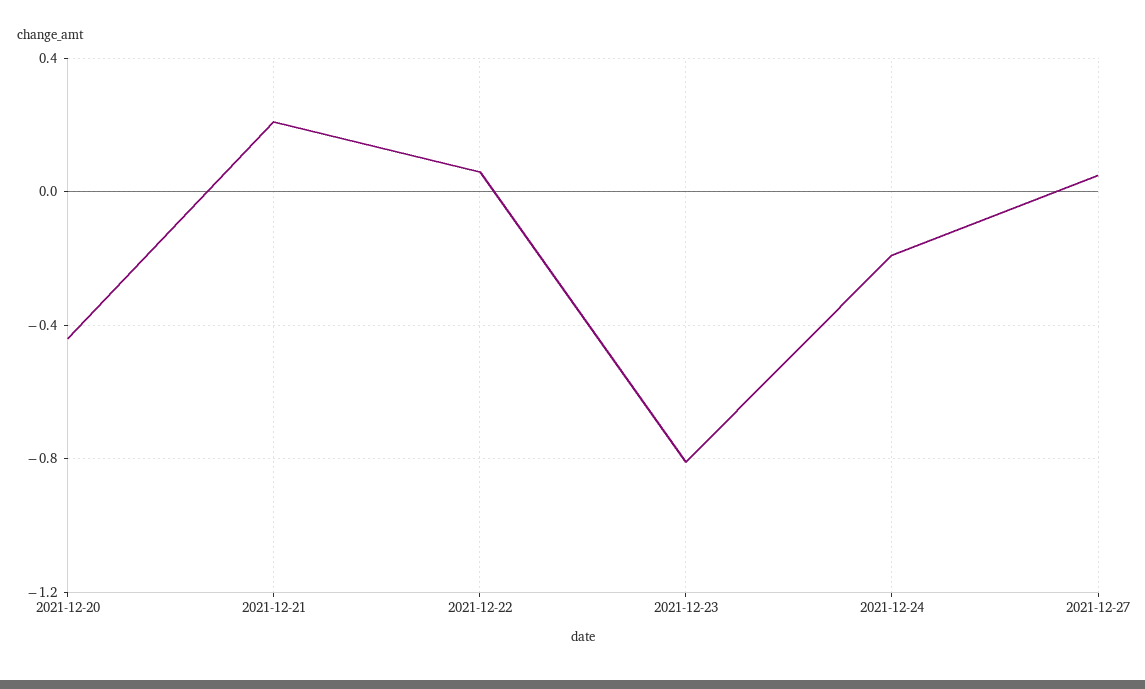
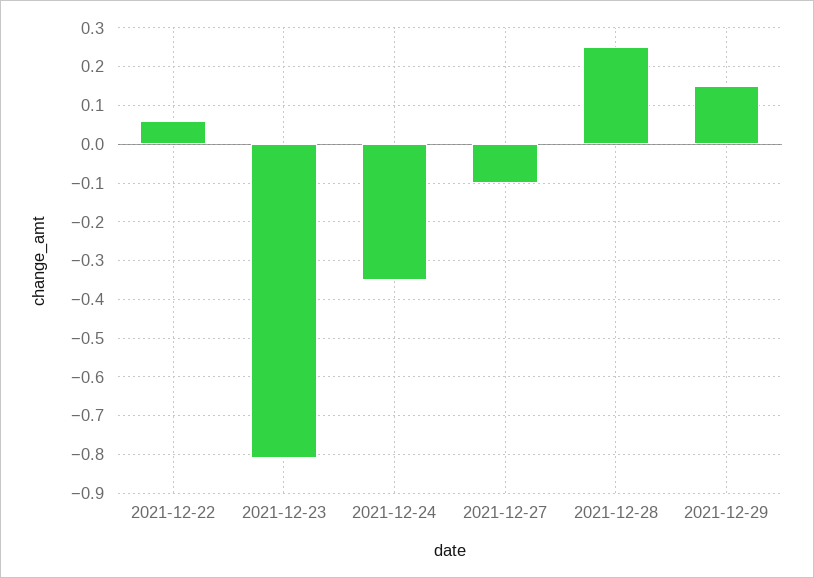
2021-12-20: -0.45 -> none
2021-12-21: 0.2 -> none
2021-12-24: -0.2 -> -0.35
2021-12-27: 0.05 -> -0.1
2021-12-28: none -> 0.25
2021-12-29: none -> 0.15

